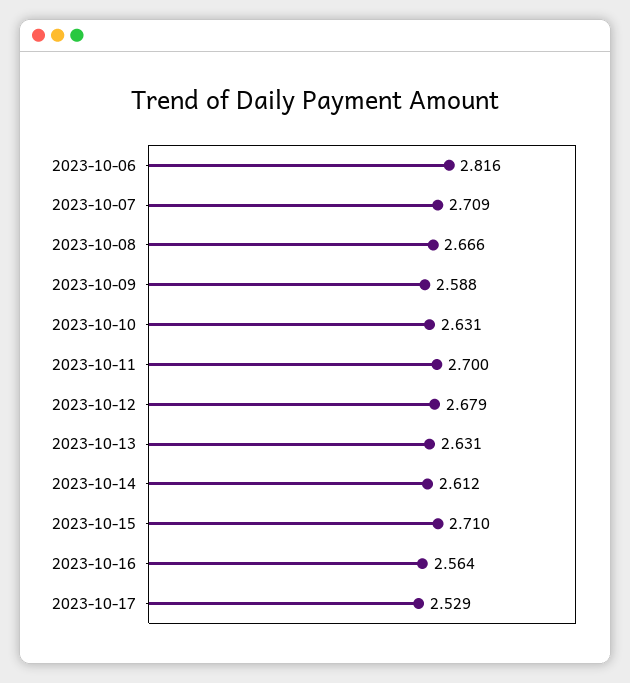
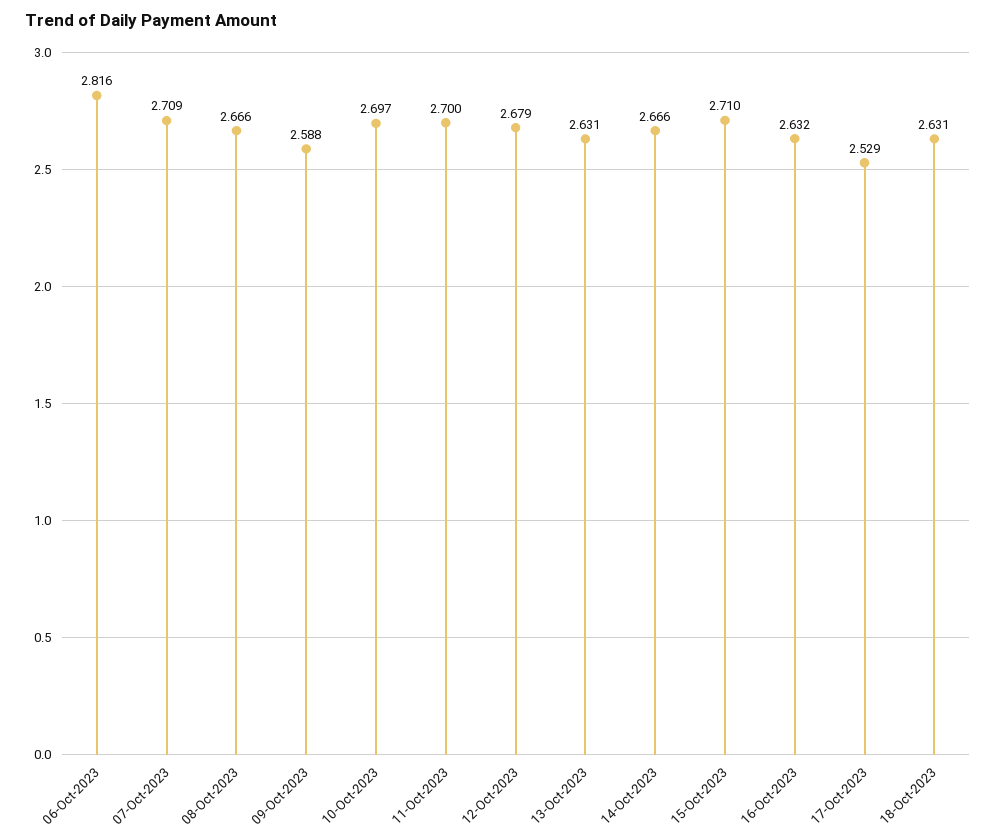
2023-10-10: 2.631 -> 2.697
2023-10-14: 2.612 -> 2.666
2023-10-16: 2.564 -> 2.632
18-Oct-2023: none -> 2.631

